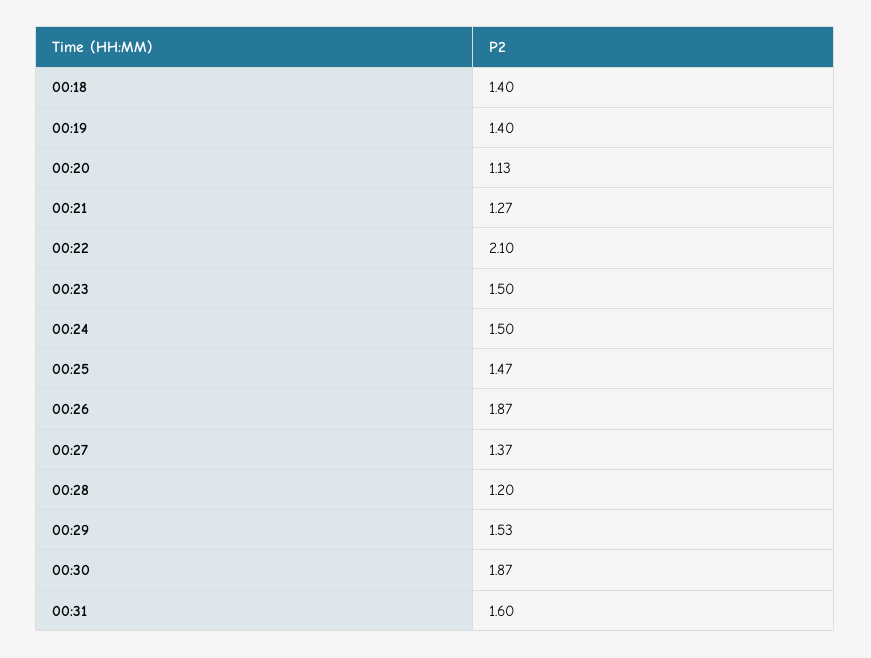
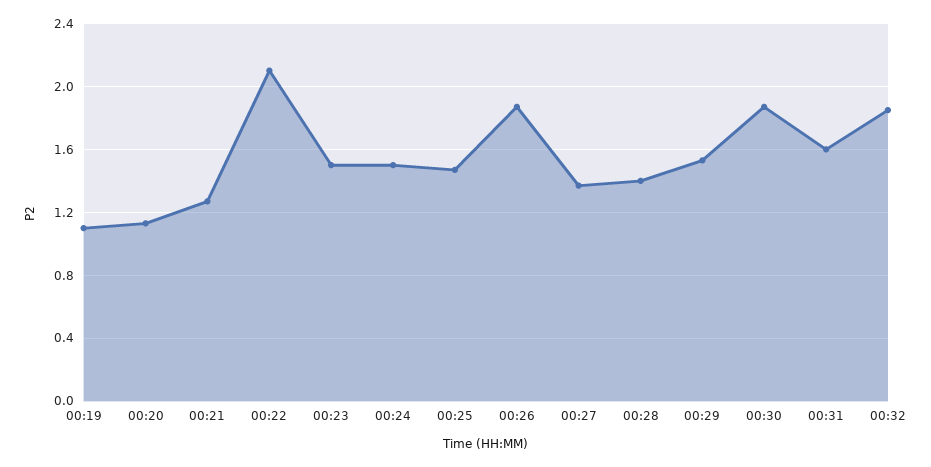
00:18: 1.4 -> none
00:19: 1.4 -> 1.1
00:28: 1.2 -> 1.4
00:32: none -> 1.85

